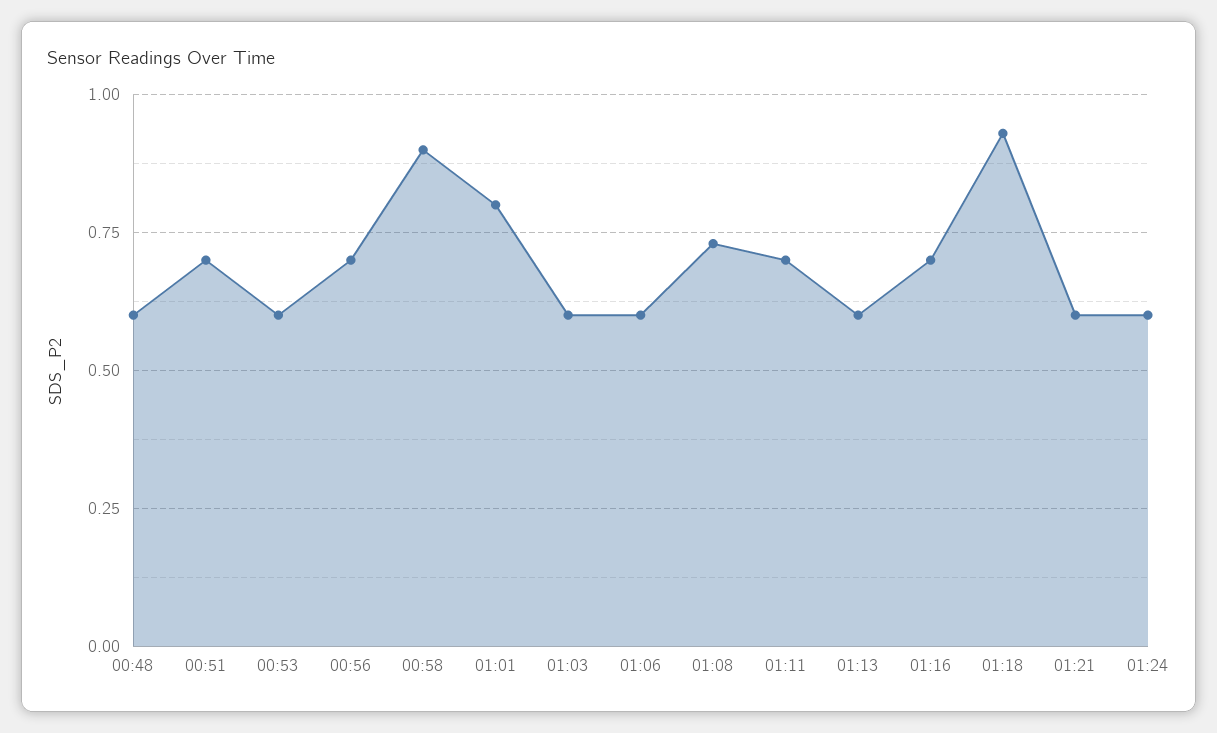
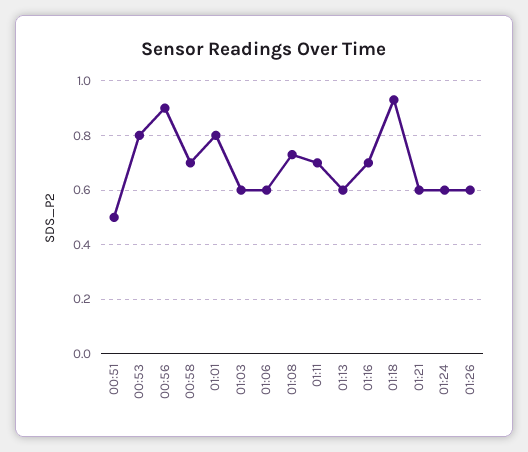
00:48: 0.6 -> none
00:51: 0.7 -> 0.5
00:53: 0.6 -> 0.8
00:56: 0.7 -> 0.9
00:58: 0.9 -> 0.7
01:26: none -> 0.6

